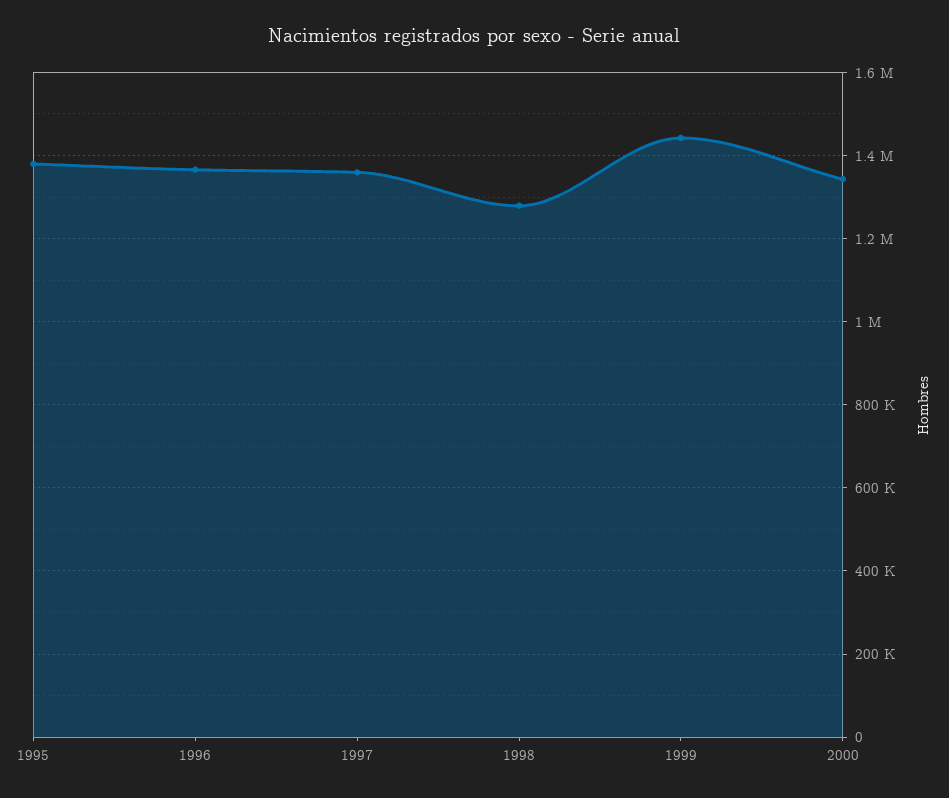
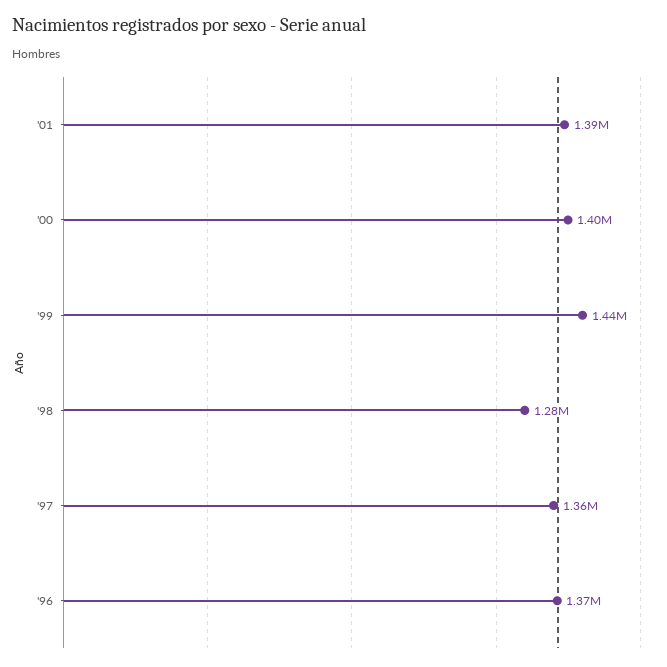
1995: 1380000 -> none
2000: 1340000 -> 1400000
'01: none -> 1390000

